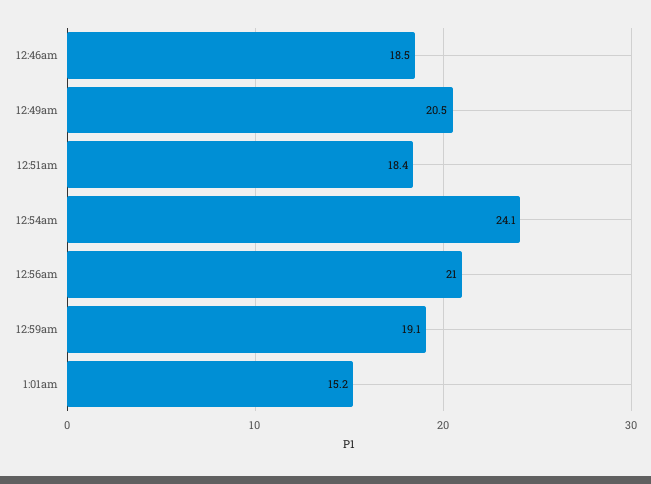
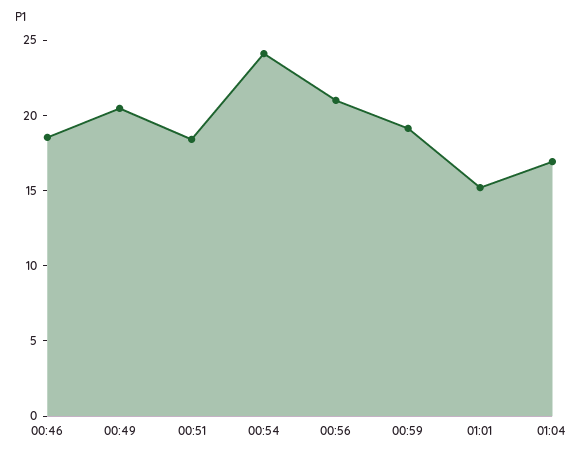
01:04: none -> 17

